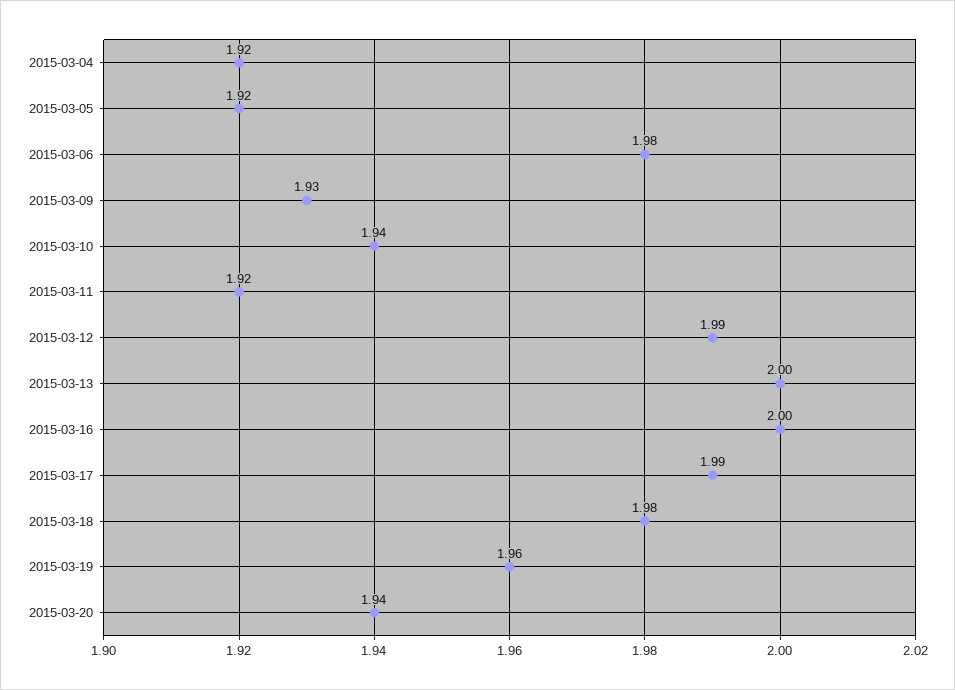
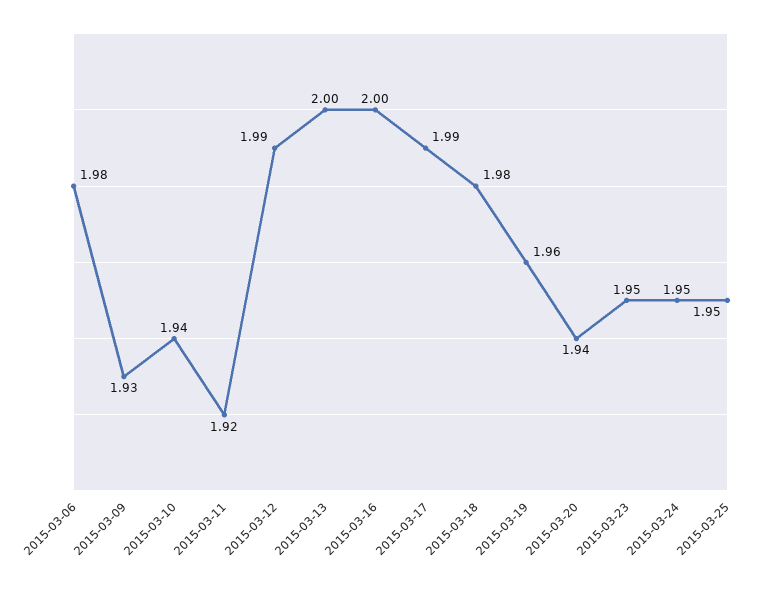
2015-03-04: 1.92 -> none
2015-03-05: 1.92 -> none
2015-03-23: none -> 1.95
2015-03-24: none -> 1.95
2015-03-25: none -> 1.95

